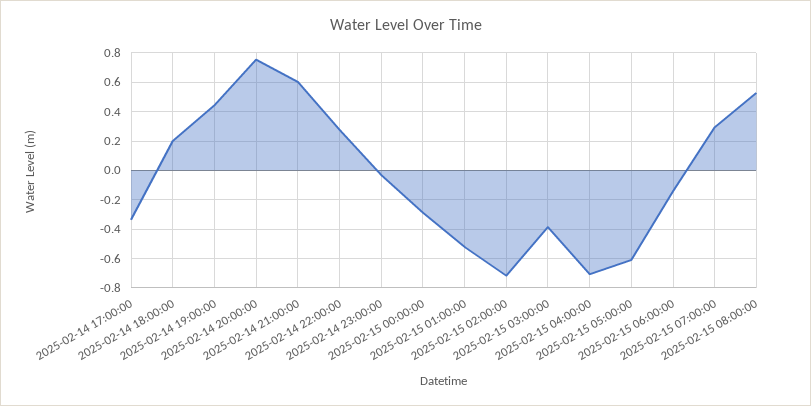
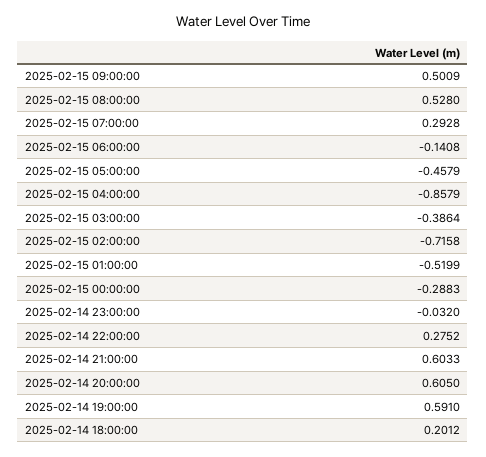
2025-02-14 17:00:00: -0.35 -> none
2025-02-14 19:00:00: 0.45 -> 0.591
2025-02-14 20:00:00: 0.75 -> 0.605
2025-02-15 04:00:00: -0.7 -> -0.8579
2025-02-15 05:00:00: -0.6 -> -0.4579
2025-02-15 09:00:00: none -> 0.5009

